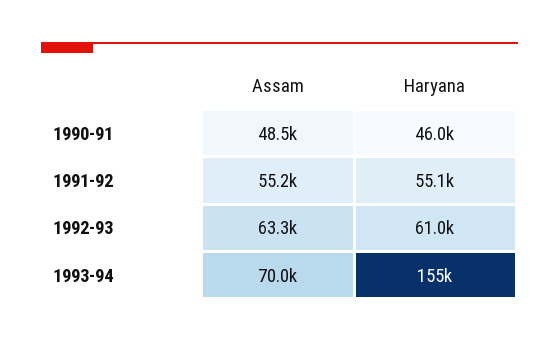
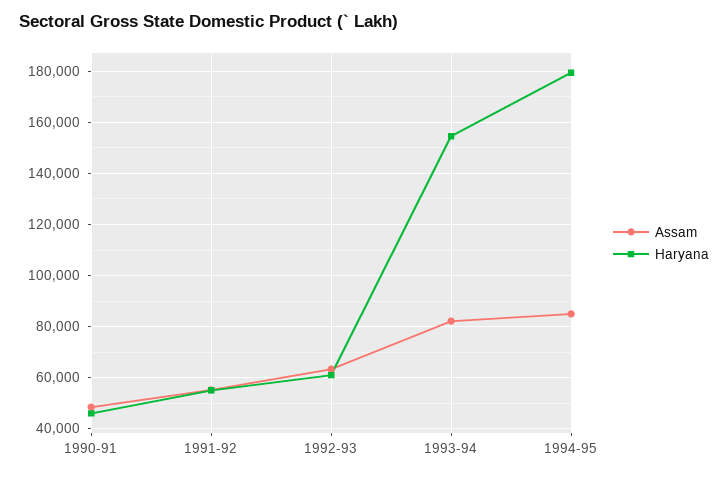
Assam, 1993-94: 70000 -> 82500
Assam, 1994-95: none -> 85000
Haryana, 1994-95: none -> 180000

